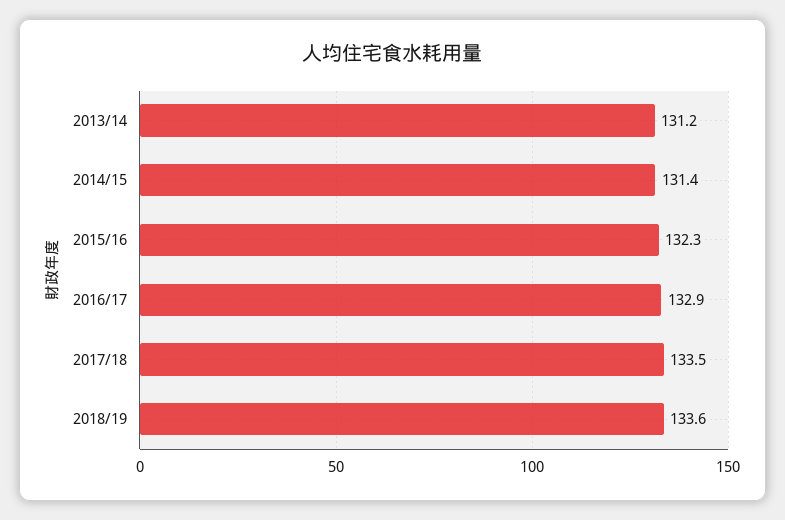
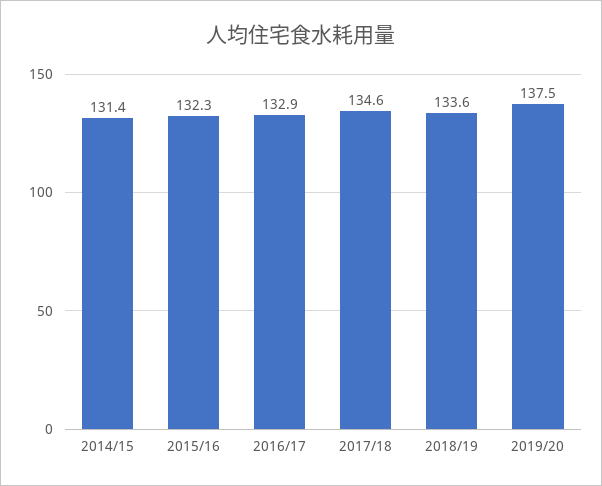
2013/14: 131.2 -> none
2017/18: 133.5 -> 134.6
2019/20: none -> 137.5

